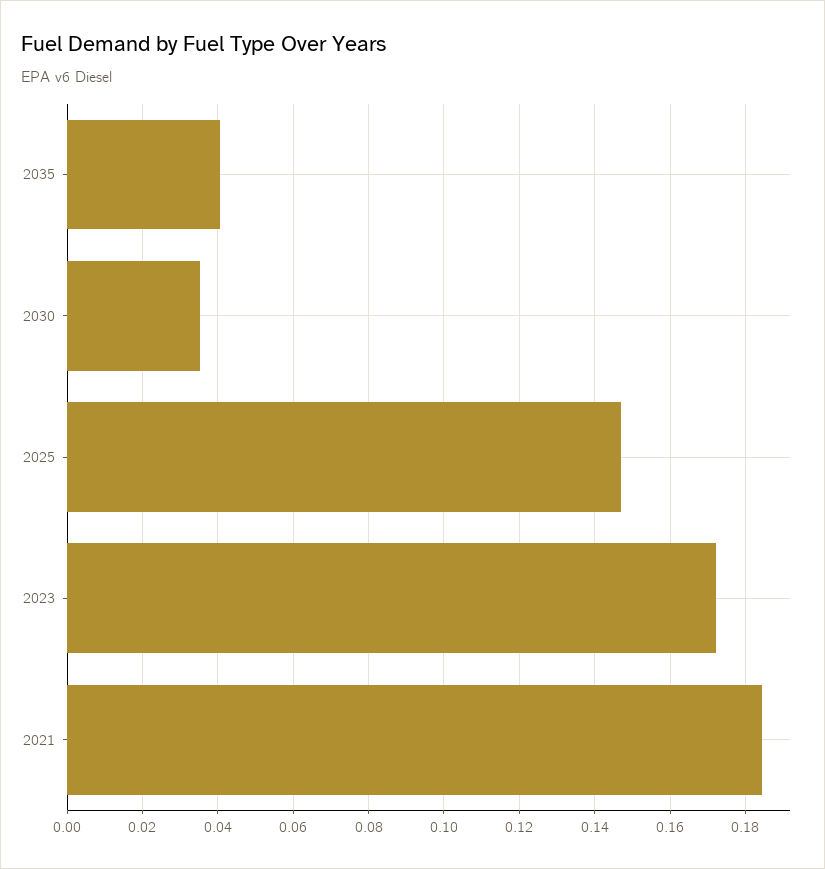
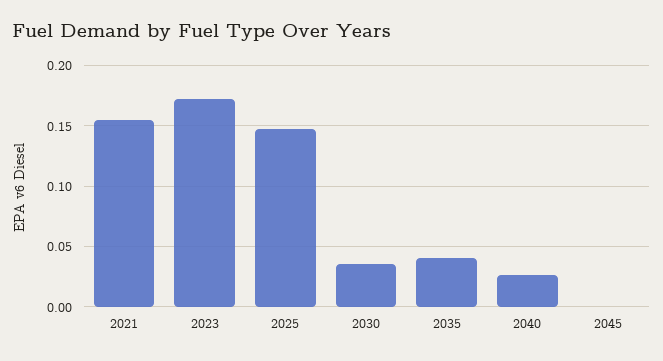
2021: 0.184 -> 0.155
2040: none -> 0.025
2045: none -> 0

